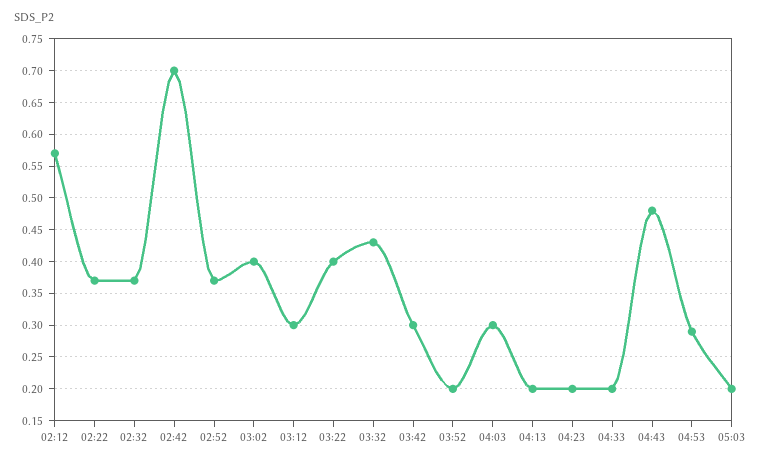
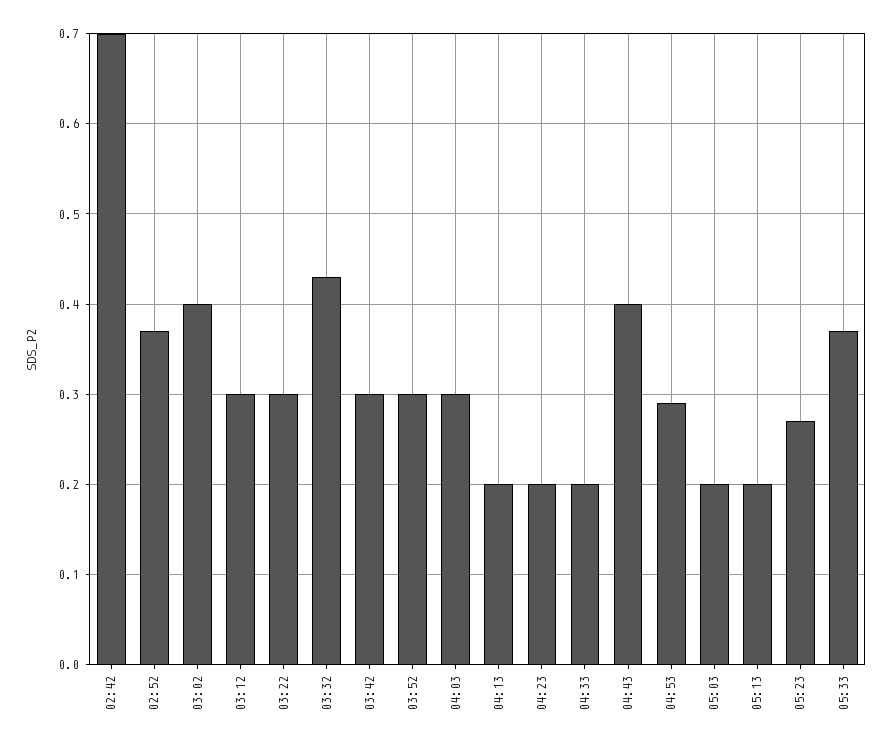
02:12: 0.57 -> none
02:22: 0.37 -> none
02:32: 0.37 -> none
03:22: 0.4 -> 0.3
03:52: 0.2 -> 0.3
04:43: 0.48 -> 0.4
05:13: none -> 0.2
05:23: none -> 0.27
05:33: none -> 0.37

